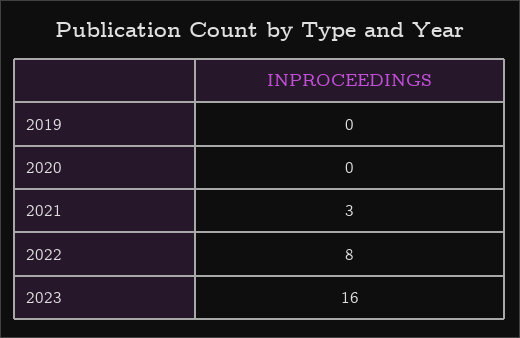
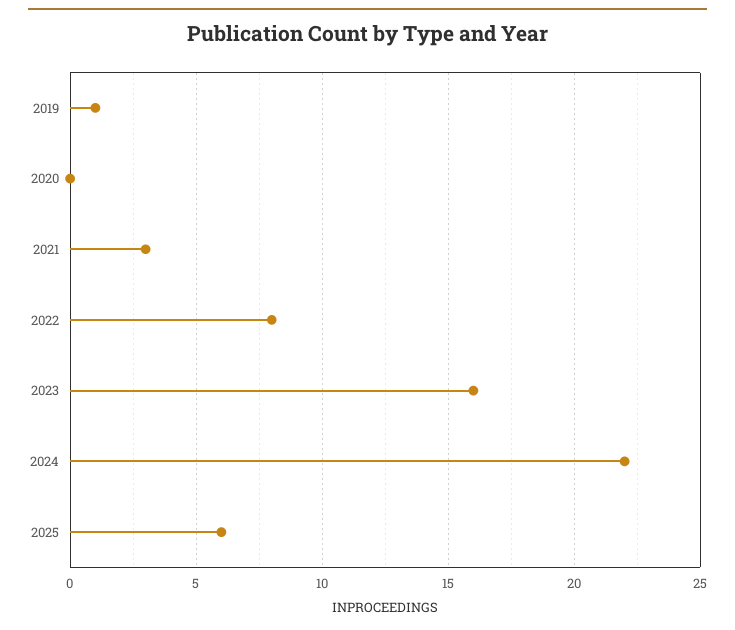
2019: 0 -> 1
2024: none -> 22
2025: none -> 6

